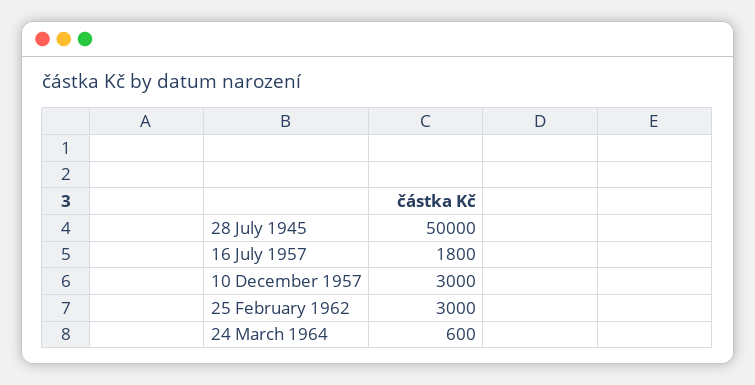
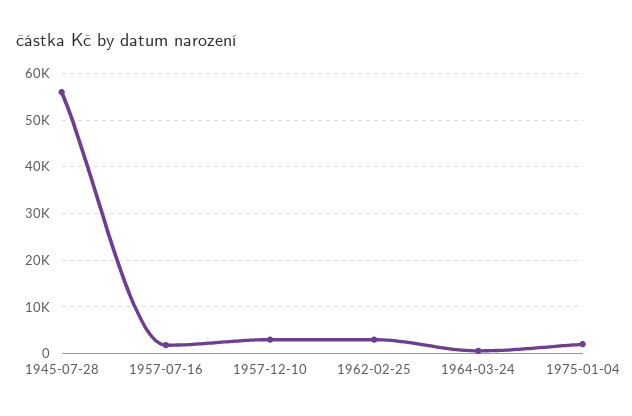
28 July 1945: 50000 -> 56000
1975-01-04: none -> 2000

